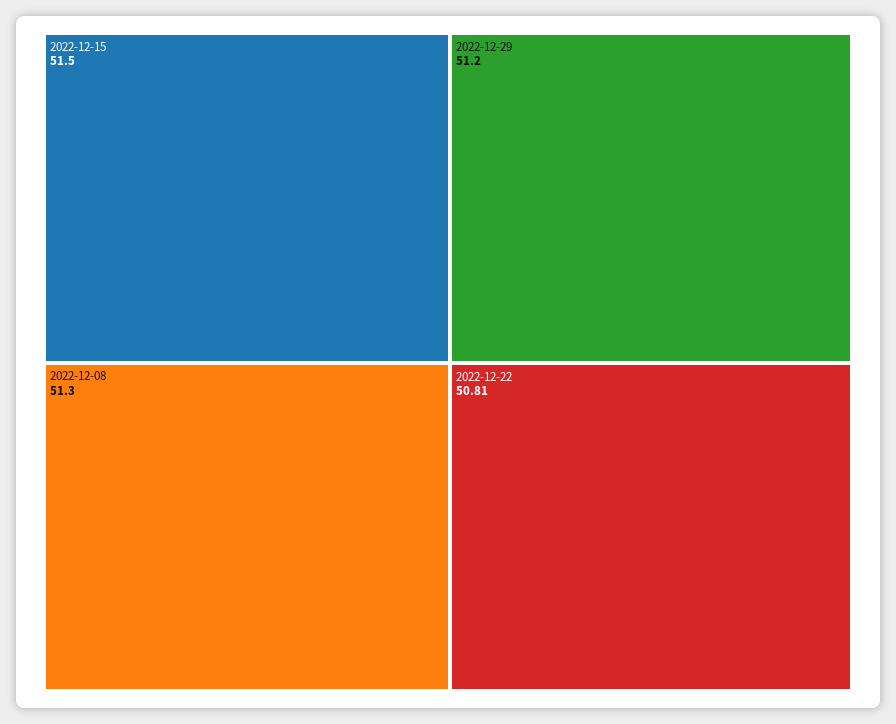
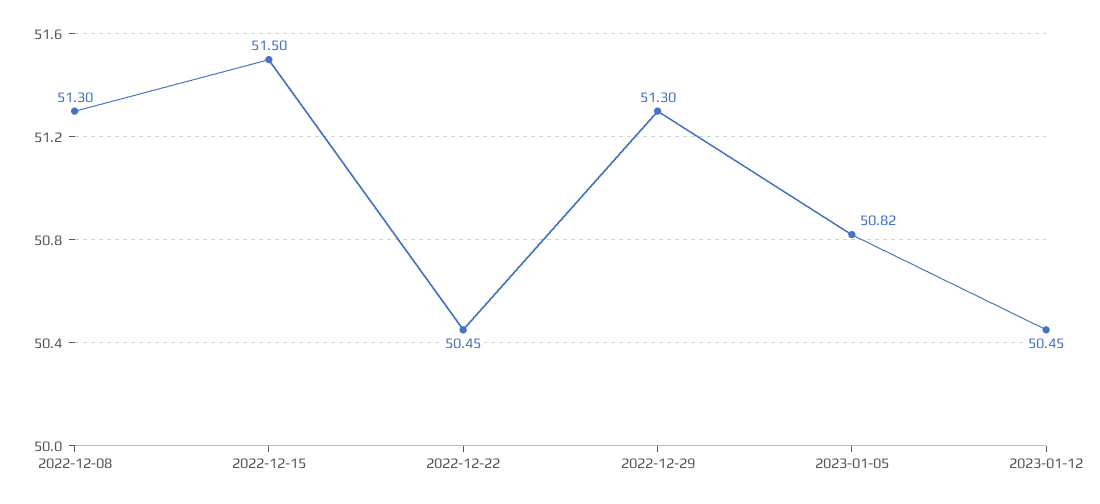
2022-12-29: 51.2 -> 51.3
2022-12-22: 50.81 -> 50.45
2023-01-05: none -> 50.82
2023-01-12: none -> 50.45

